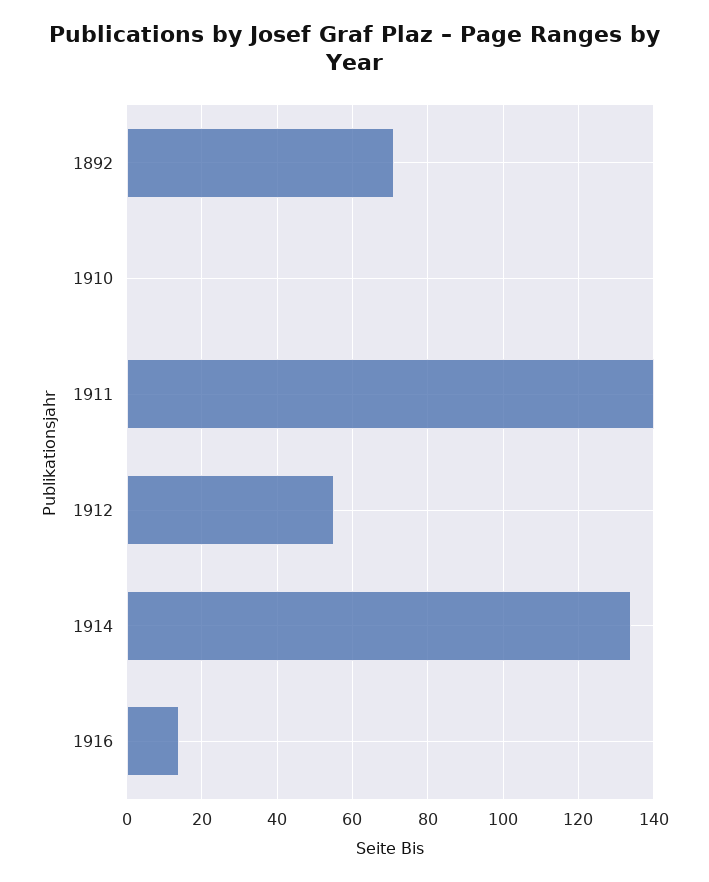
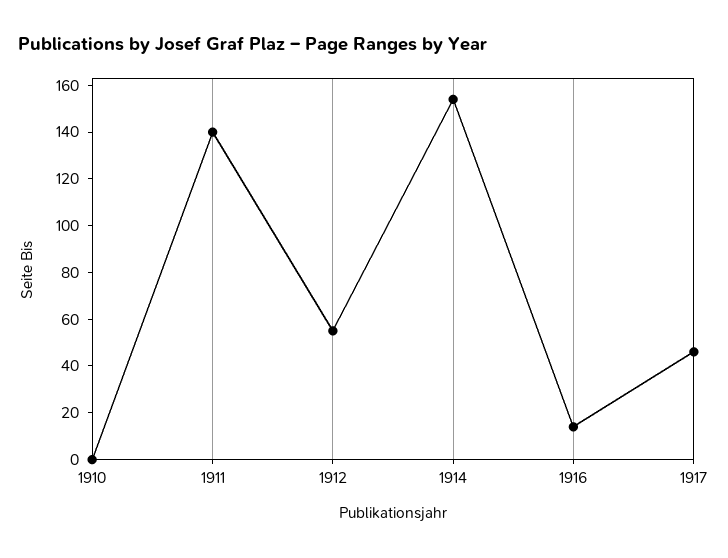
1892: 70 -> none
1914: 135 -> 155
1917: none -> 45

